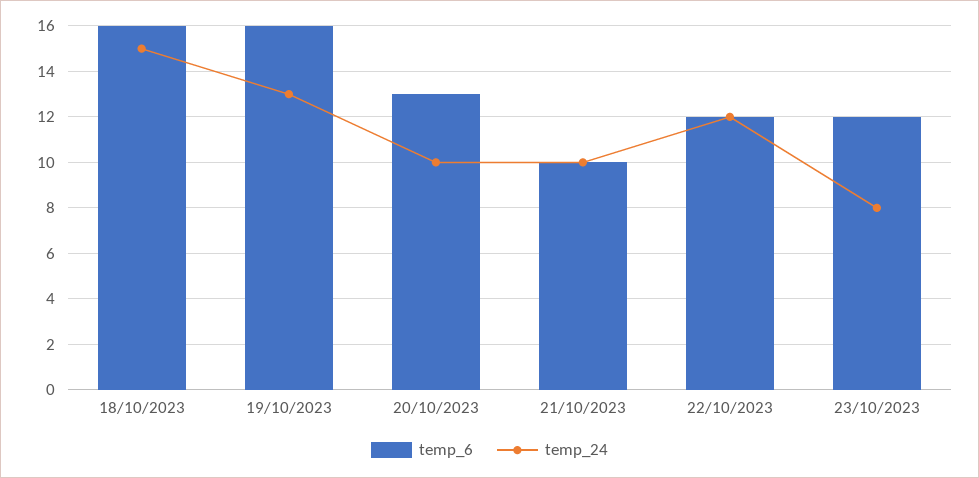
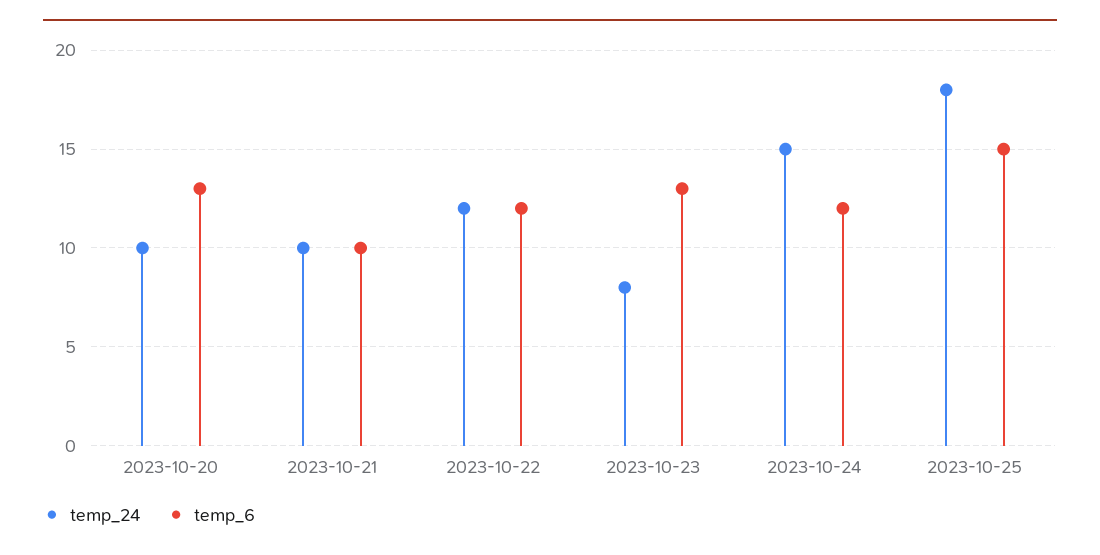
temp_6, 18/10/2023: 16 -> none
temp_24, 18/10/2023: 15 -> none
temp_6, 19/10/2023: 16 -> none
temp_24, 19/10/2023: 13 -> none
temp_6, 23/10/2023: 12 -> 13
temp_24, 2023-10-24: none -> 15
temp_6, 2023-10-24: none -> 12
temp_24, 2023-10-25: none -> 18
temp_6, 2023-10-25: none -> 15

